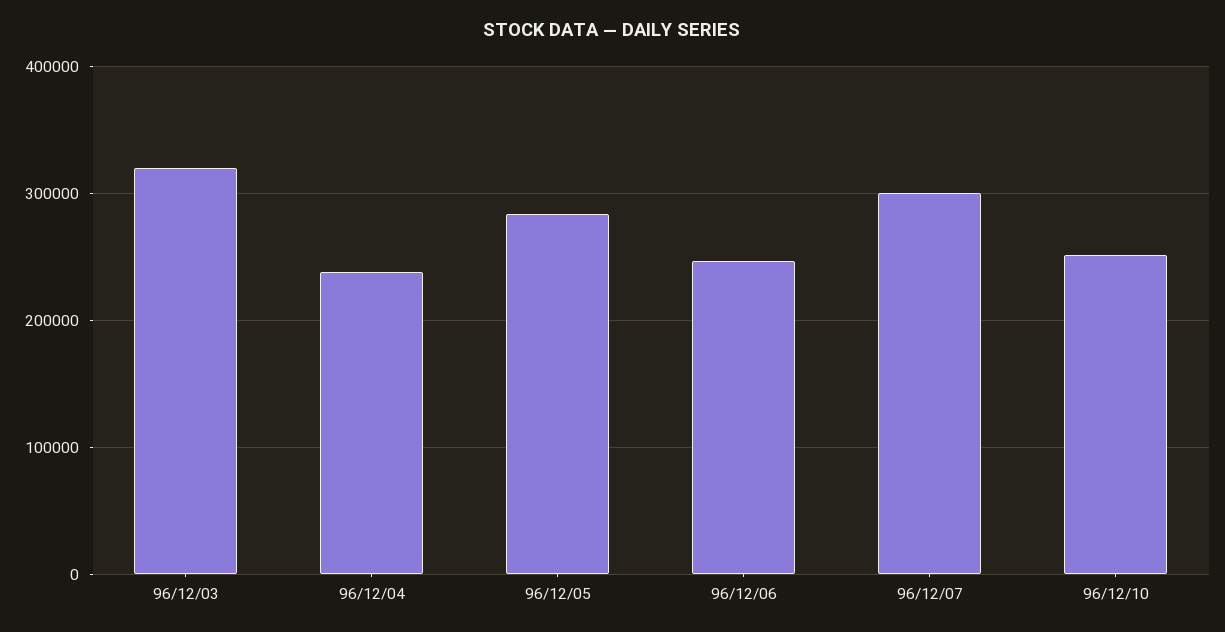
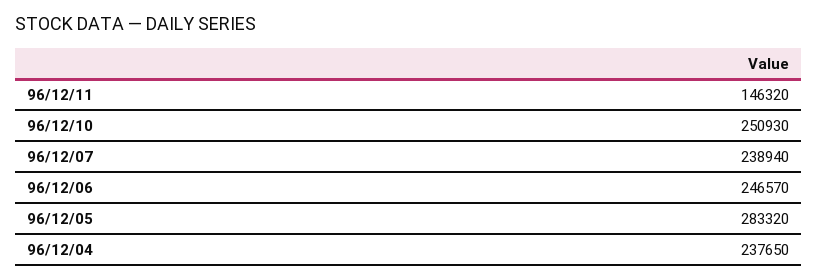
96/12/03: 320000 -> none
96/12/07: 300000 -> 238940
96/12/11: none -> 146320

